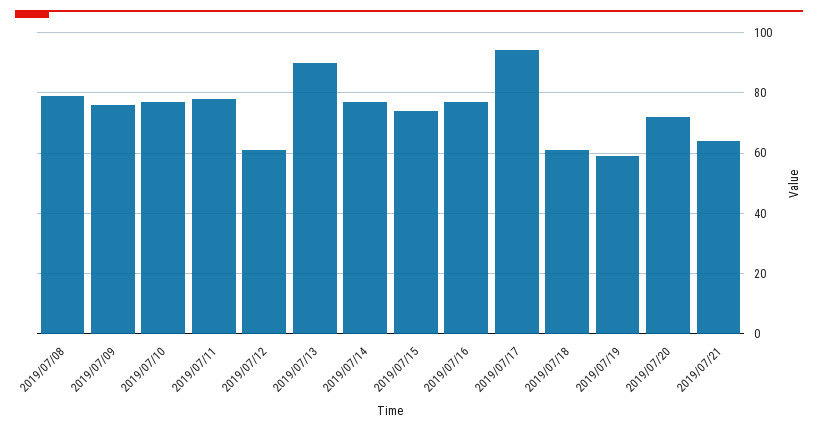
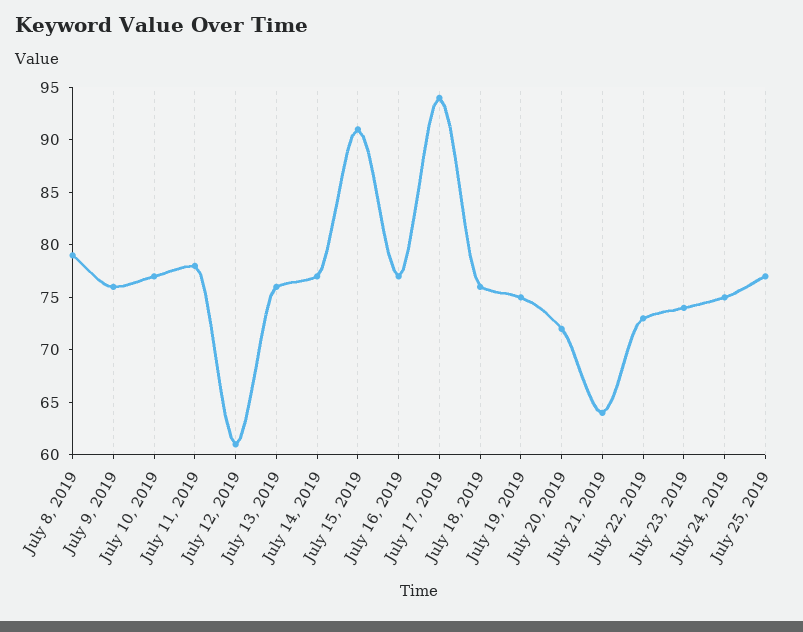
2019/07/13: 90 -> 76
2019/07/15: 75 -> 91
2019/07/18: 60 -> 76
2019/07/19: 60 -> 75
July 22, 2019: none -> 73
July 23, 2019: none -> 74
July 24, 2019: none -> 75
July 25, 2019: none -> 77

